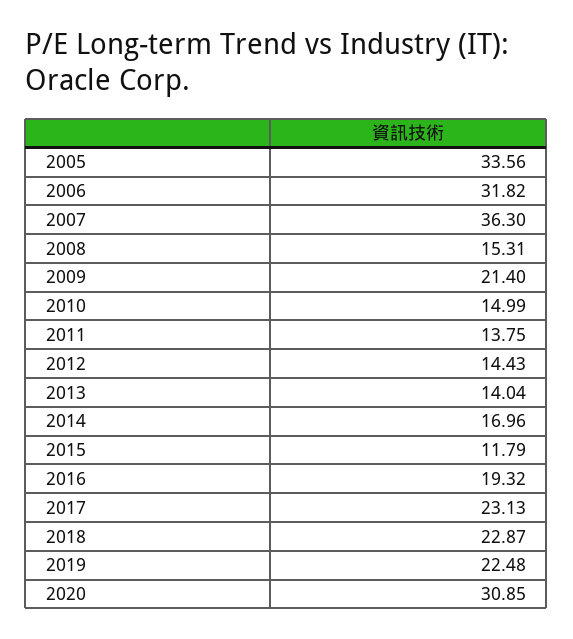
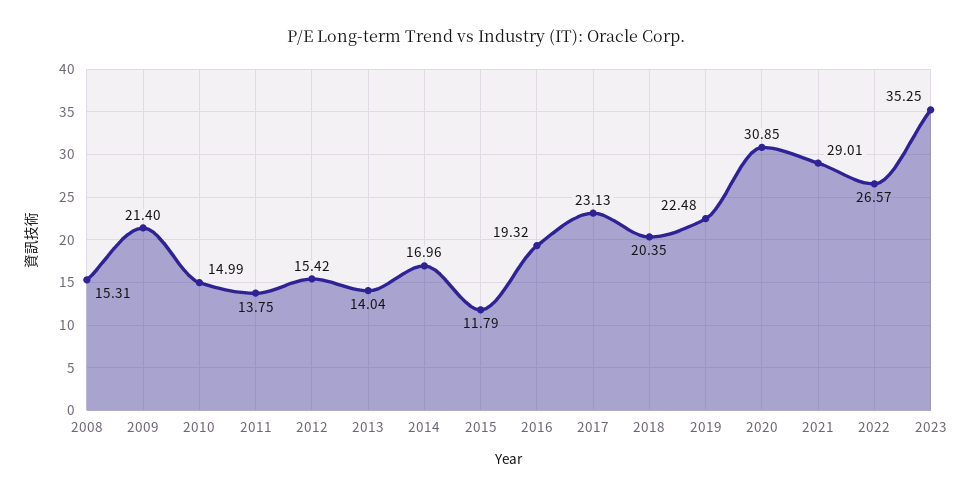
2005: 33.56 -> none
2006: 31.82 -> none
2007: 36.3 -> none
2012: 14.43 -> 15.42
2018: 22.87 -> 20.35
2021: none -> 29.01
2022: none -> 26.57
2023: none -> 35.25

